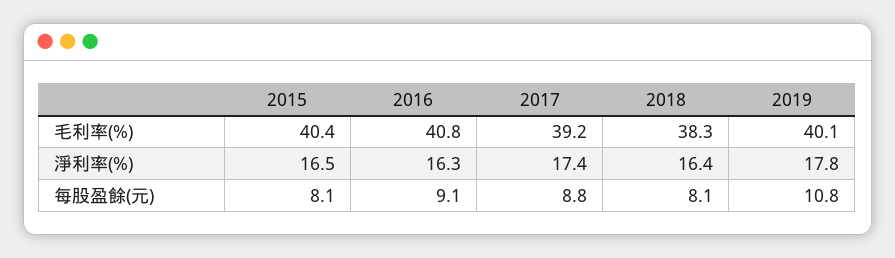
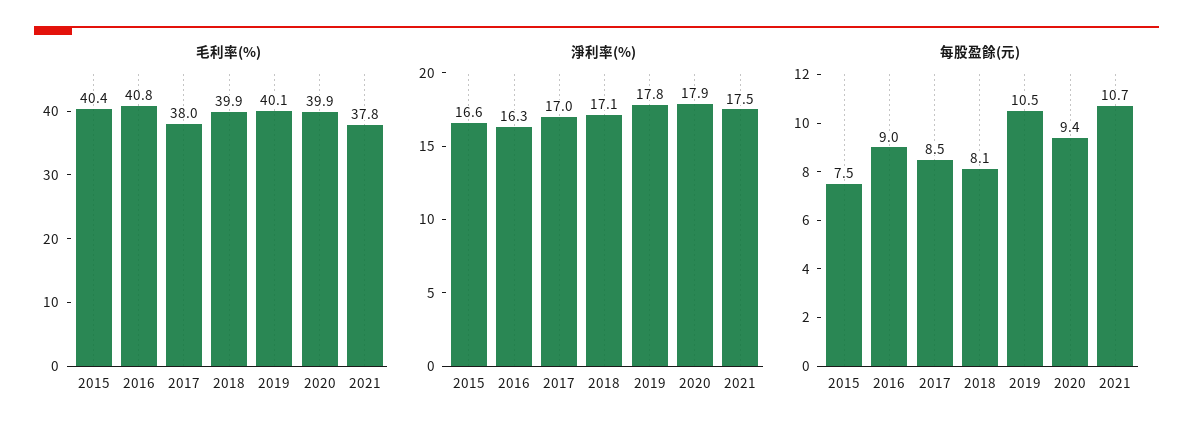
毛利率(%), 2017: 39.2 -> 38
毛利率(%), 2018: 38.3 -> 39.9
淨利率(%), 2015: 16.5 -> 16.6
淨利率(%), 2017: 17.4 -> 17
淨利率(%), 2018: 16.4 -> 17.1
每股盈餘(元), 2015: 8.1 -> 7.5
每股盈餘(元), 2016: 9.1 -> 9
每股盈餘(元), 2017: 8.8 -> 8.5
每股盈餘(元), 2019: 10.8 -> 10.5
毛利率(%), 2020: none -> 39.9
毛利率(%), 2021: none -> 37.8
淨利率(%), 2020: none -> 17.9
淨利率(%), 2021: none -> 17.5
每股盈餘(元), 2020: none -> 9.4
每股盈餘(元), 2021: none -> 10.7

